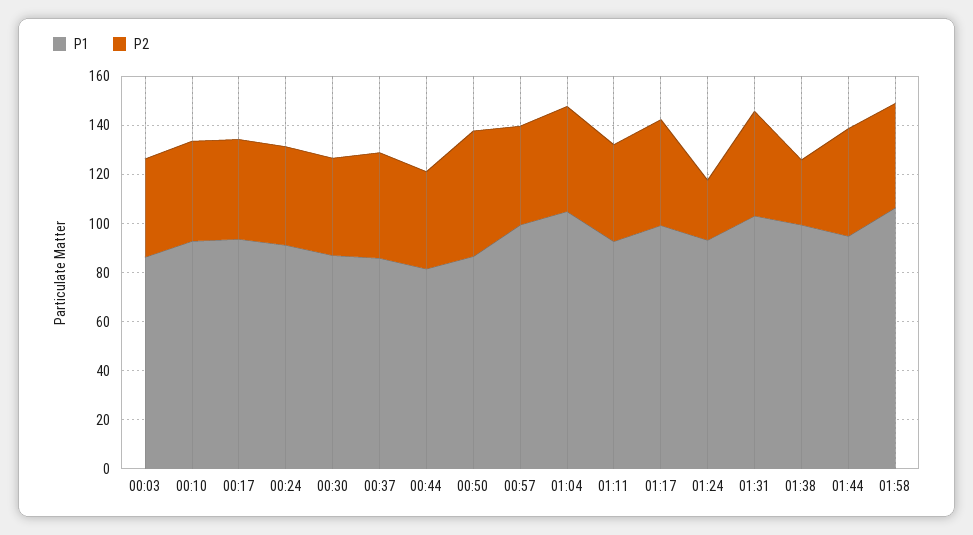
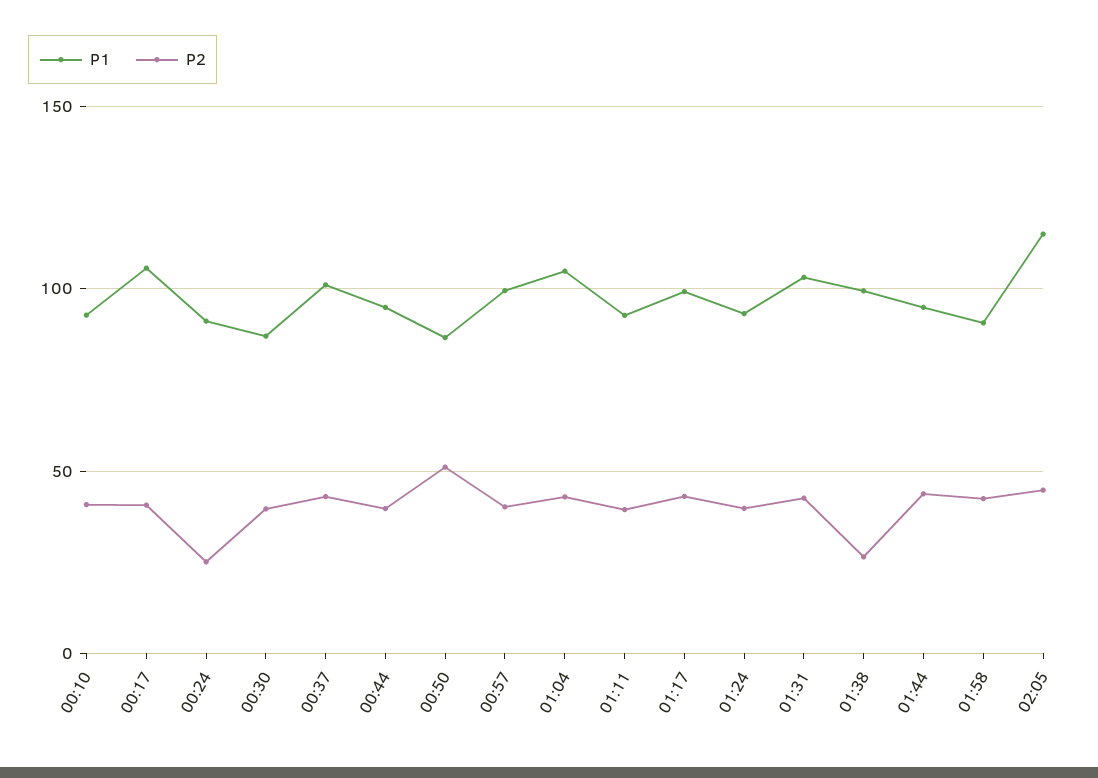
P1, 00:03: 85 -> none
P2, 00:03: 40 -> none
P1, 00:17: 95 -> 105
P2, 00:24: 40 -> 25
P1, 00:37: 85 -> 100
P1, 00:44: 80 -> 95
P2, 01:24: 25 -> 40
P1, 01:58: 105 -> 90
P1, 02:05: none -> 115
P2, 02:05: none -> 45

